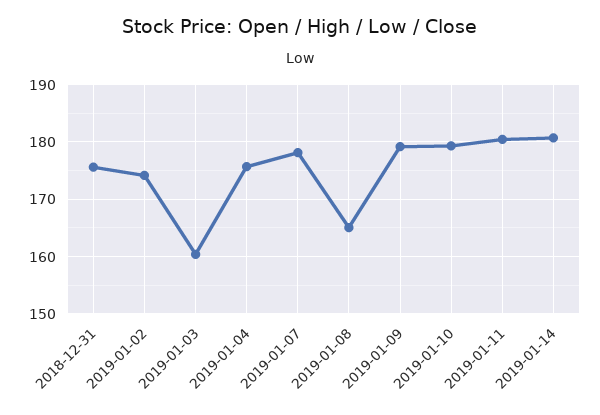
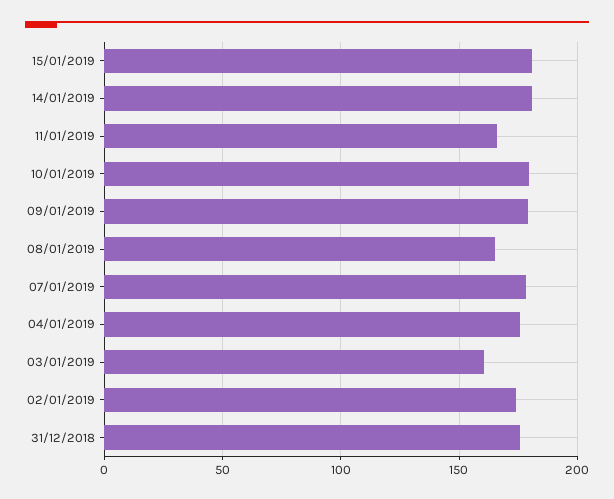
2019-01-11: 180 -> 165
15/01/2019: none -> 180

